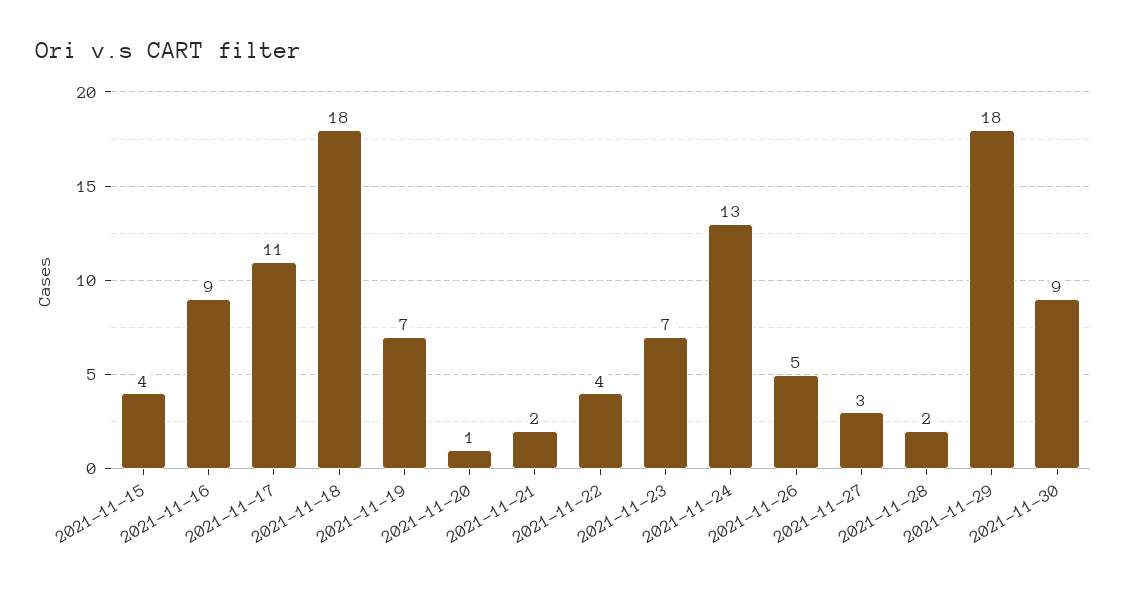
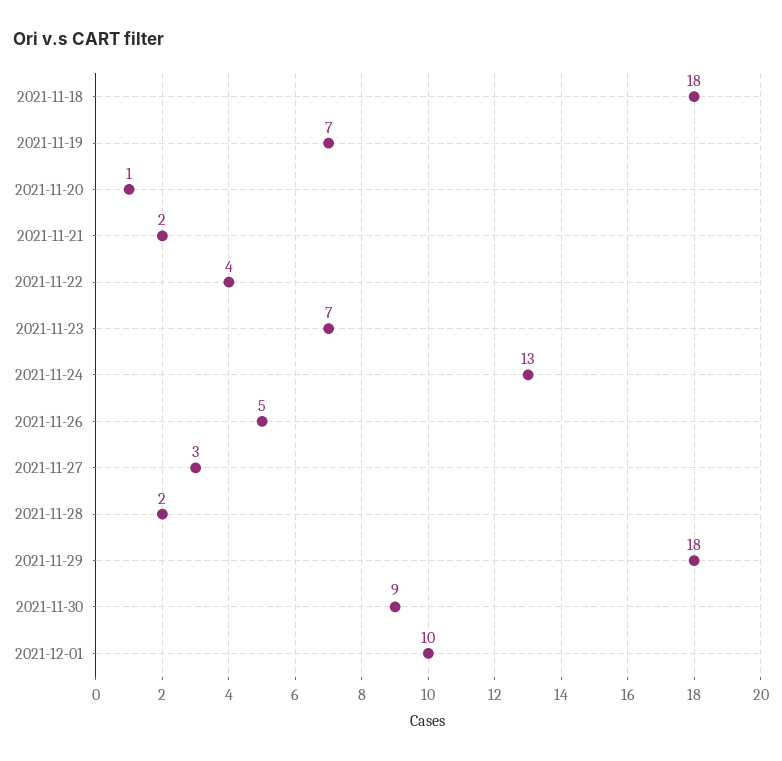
2021-11-15: 4 -> none
2021-11-16: 9 -> none
2021-11-17: 11 -> none
2021-12-01: none -> 10

